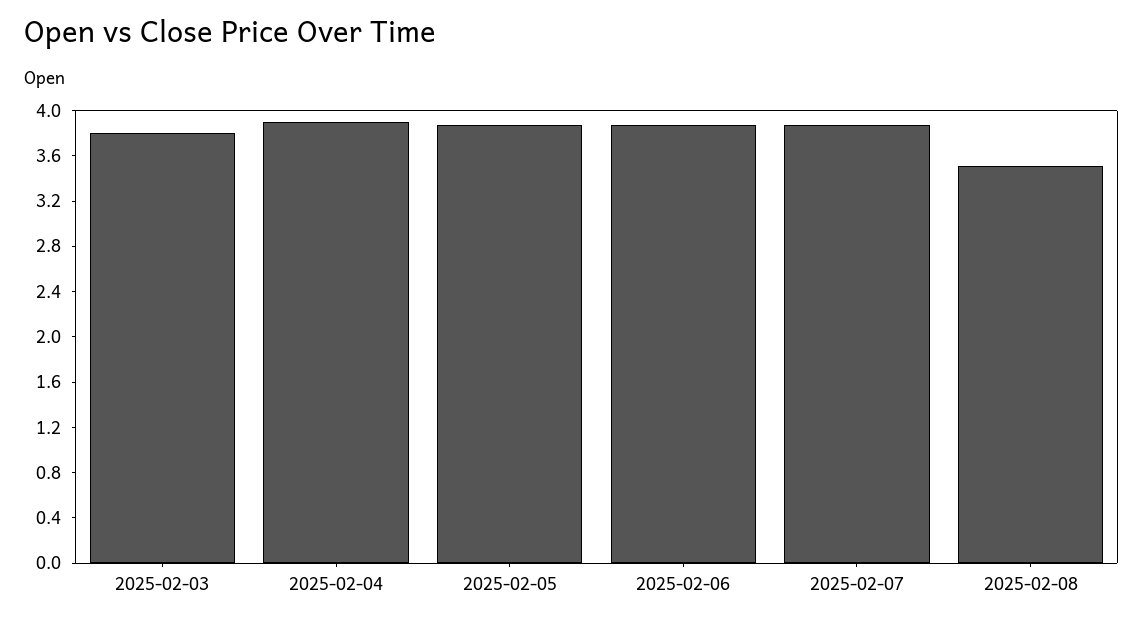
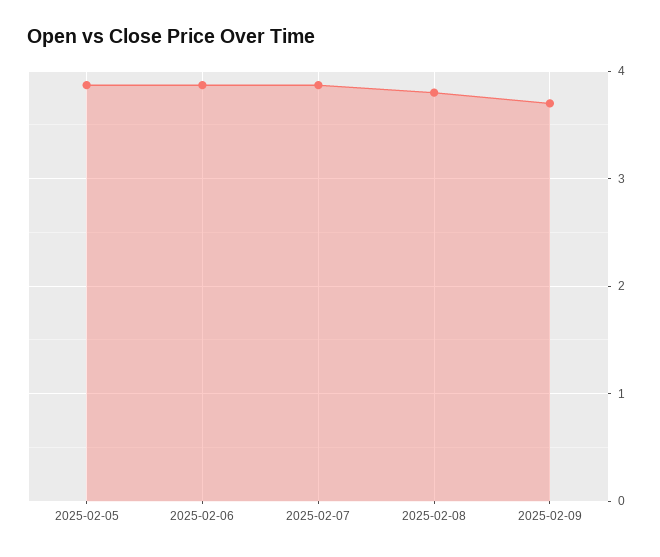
2025-02-03: 3.8 -> none
2025-02-04: 3.9 -> none
2025-02-08: 3.5 -> 3.8
2025-02-09: none -> 3.7

